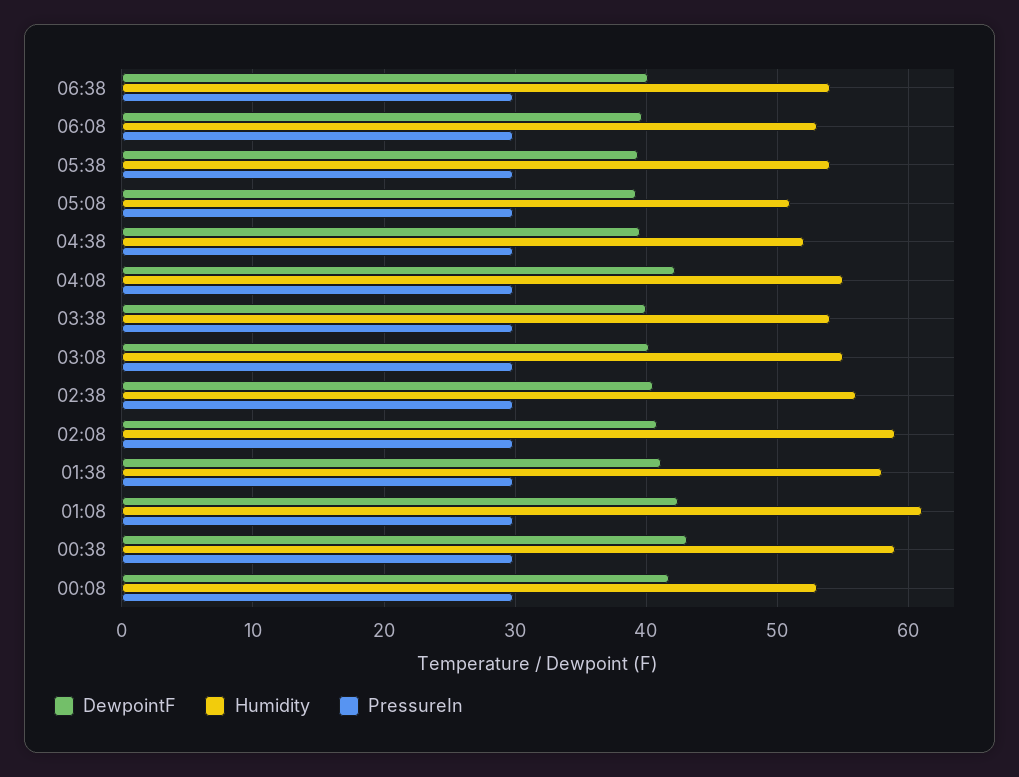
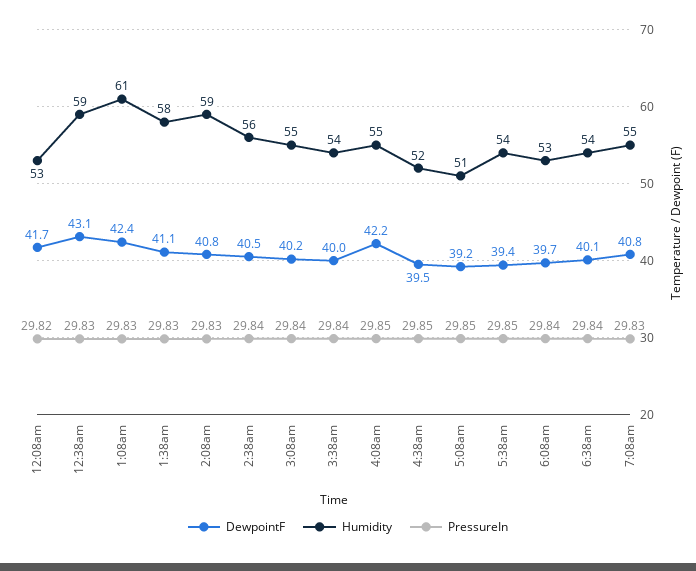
DewpointF, 7:08am: none -> 40.8
Humidity, 7:08am: none -> 55
PressureIn, 7:08am: none -> 29.83

